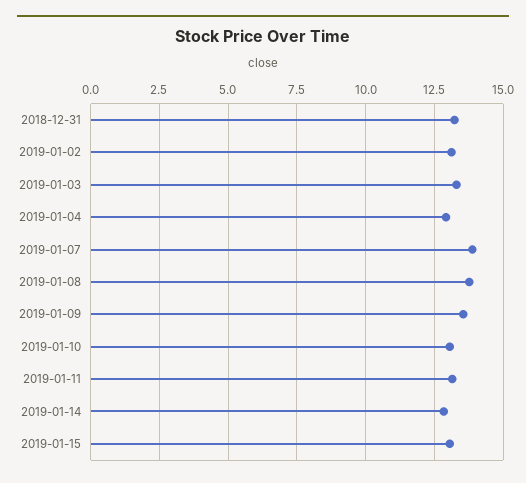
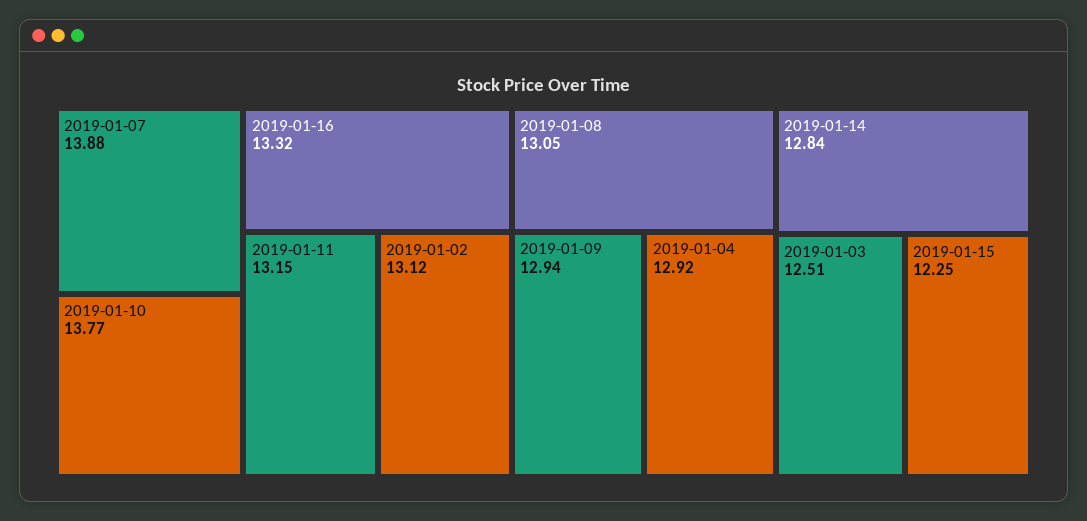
2018-12-31: 13.25 -> none
2019-01-03: 13.25 -> 12.51
2019-01-08: 13.75 -> 13.05
2019-01-09: 13.5 -> 12.94
2019-01-10: 13 -> 13.77
2019-01-15: 13 -> 12.25
2019-01-16: none -> 13.32

